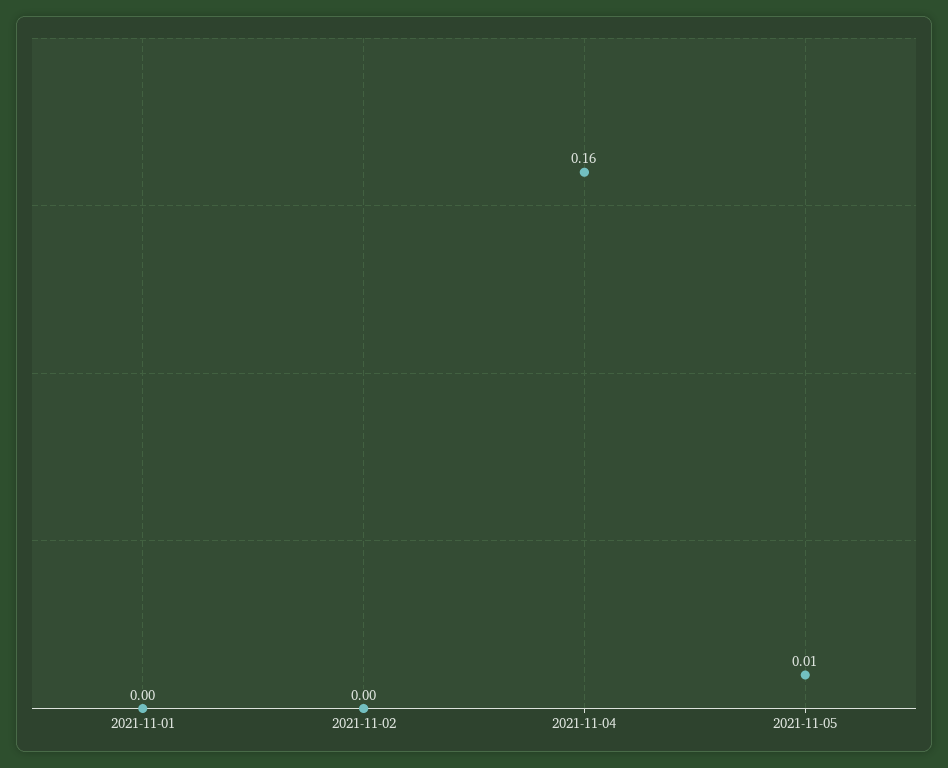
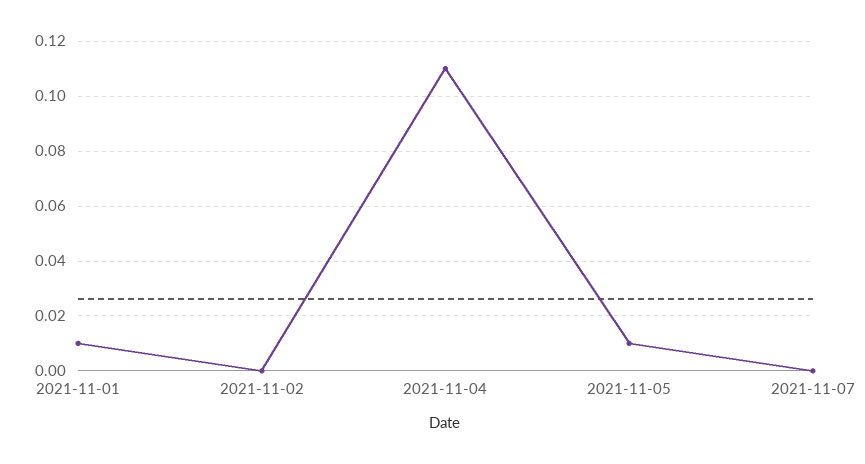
2021-11-01: 0 -> 0.01
2021-11-04: 0.16 -> 0.11
2021-11-07: none -> 0

